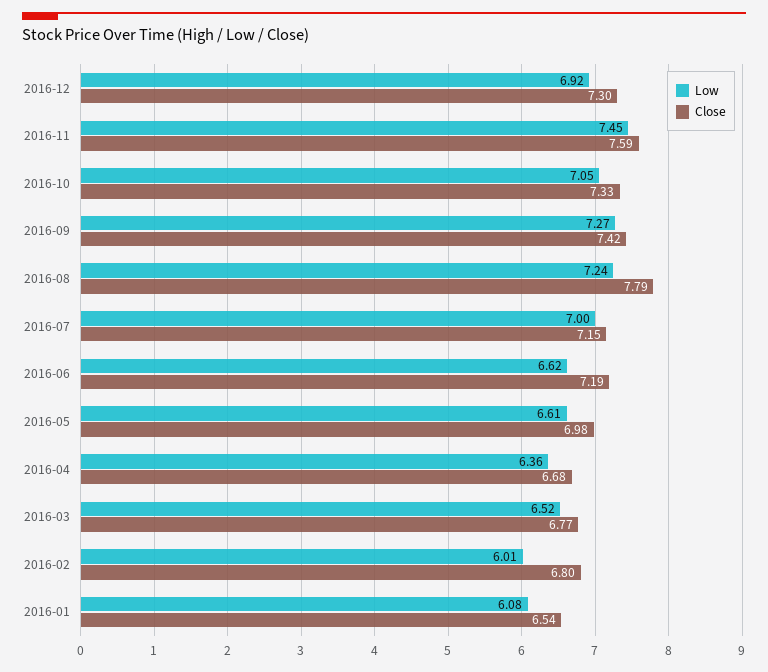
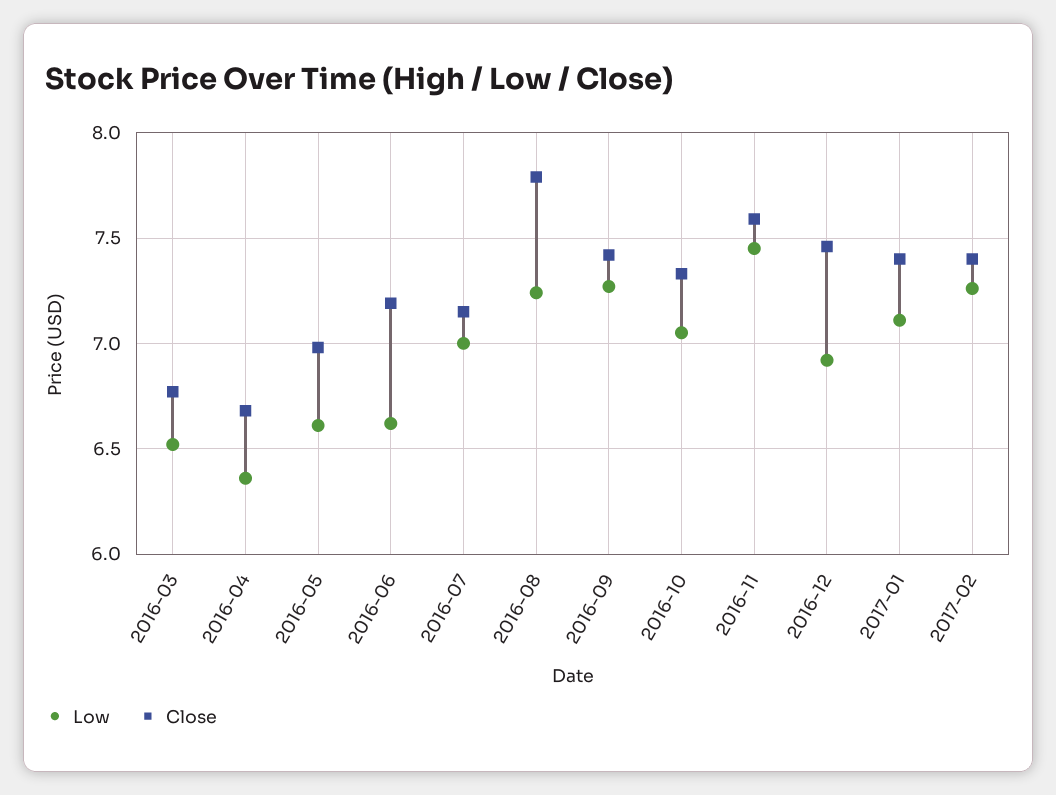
Close, 2016-12: 7.3 -> 7.45
Low, 2016-02: 6.01 -> none
Close, 2016-02: 6.8 -> none
Low, 2016-01: 6.08 -> none
Close, 2016-01: 6.54 -> none
Low, 2017-01: none -> 7.1
Close, 2017-01: none -> 7.4
Low, 2017-02: none -> 7.25
Close, 2017-02: none -> 7.4

